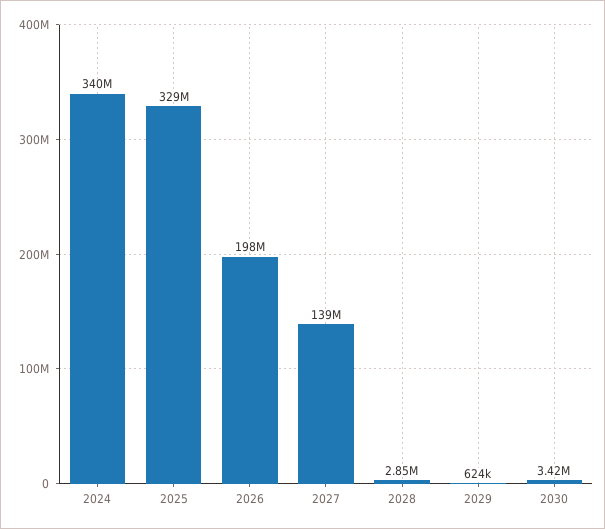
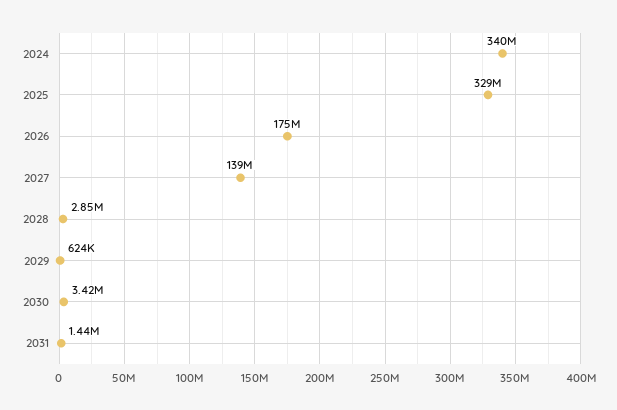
2026: 198000000 -> 175000000
2031: none -> 1440000

